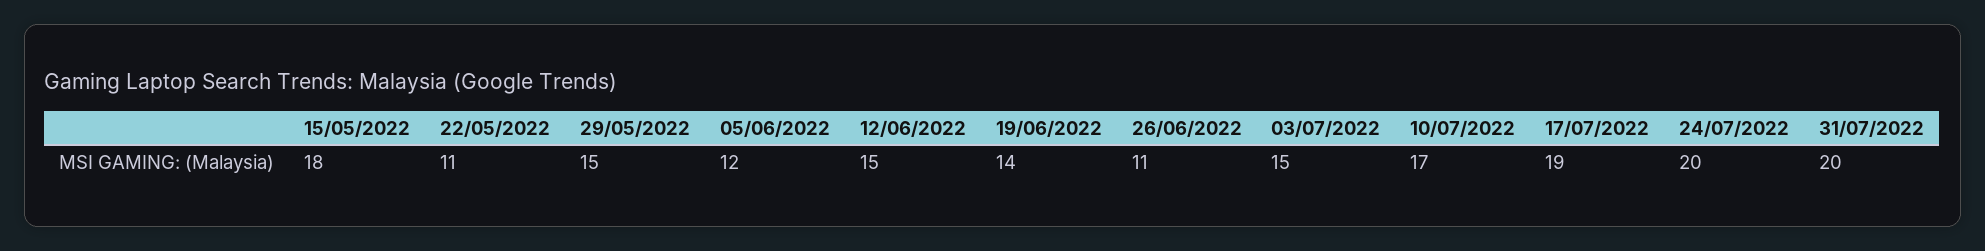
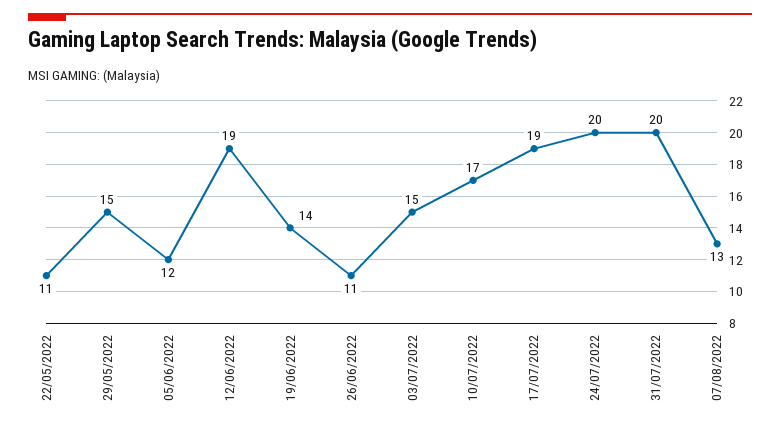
15/05/2022: 18 -> none
12/06/2022: 15 -> 19
07/08/2022: none -> 13

